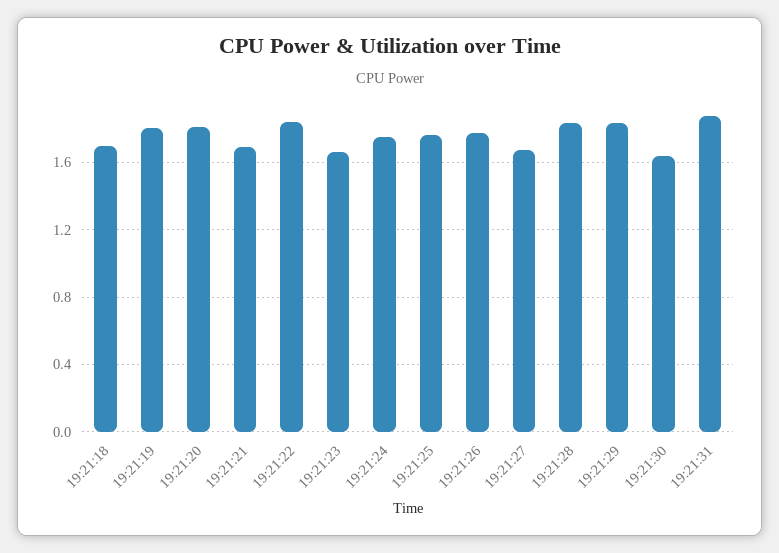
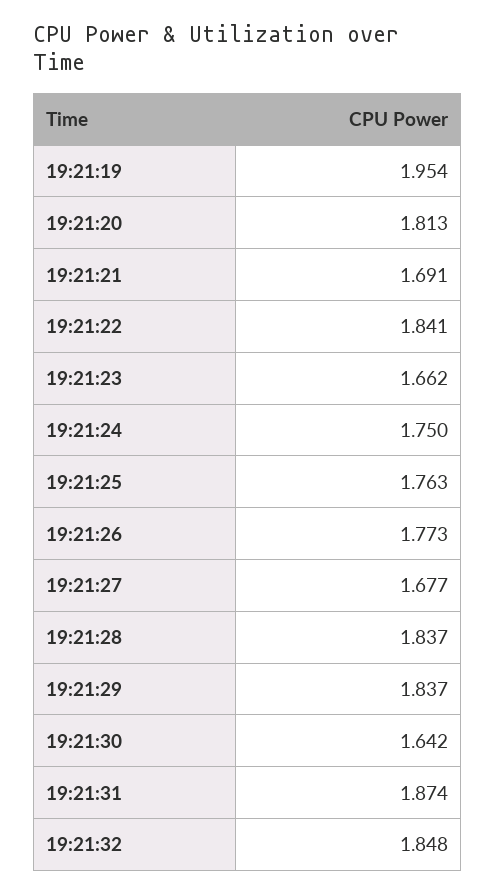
19:21:18: 1.7 -> none
19:21:19: 1.8 -> 1.954
19:21:32: none -> 1.848

